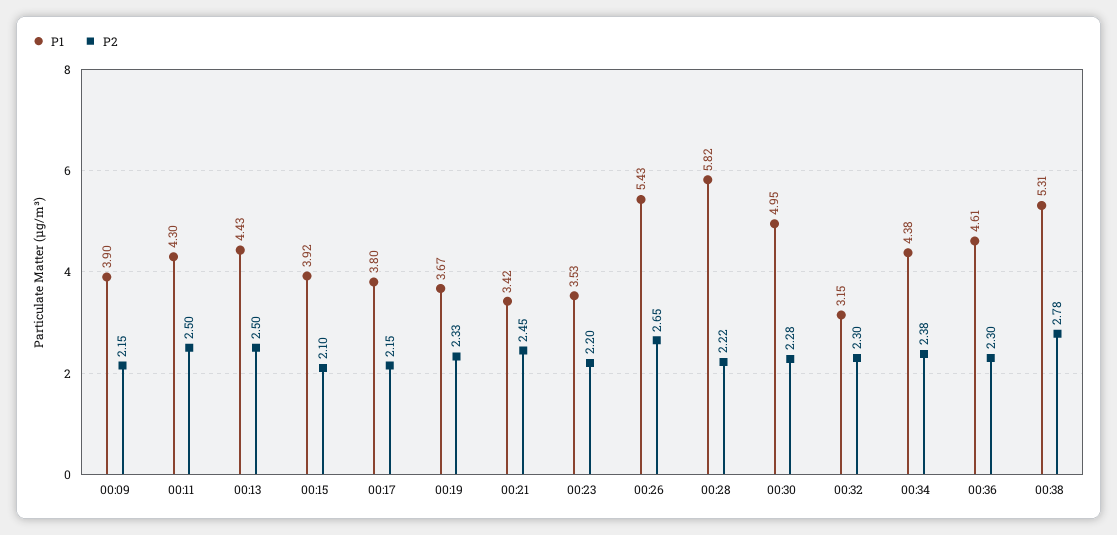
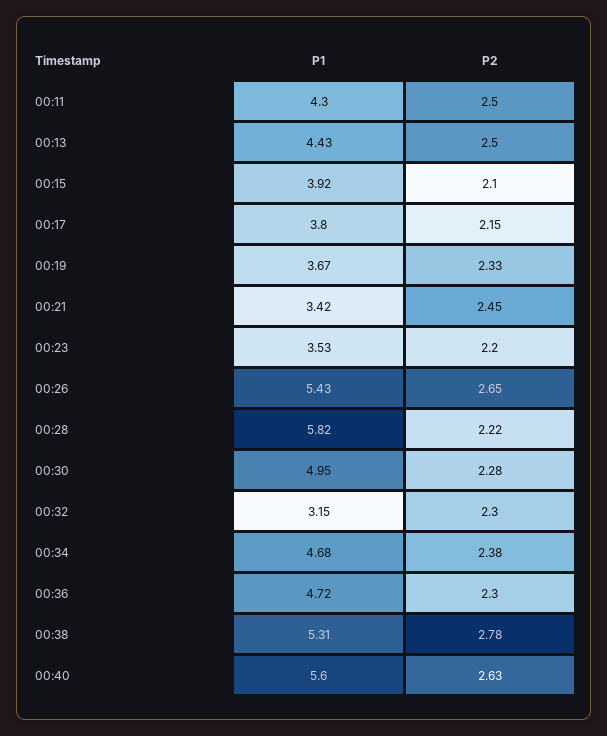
P1, 00:09: 3.9 -> none
P2, 00:09: 2.15 -> none
P1, 00:34: 4.38 -> 4.68
P1, 00:36: 4.61 -> 4.72
P1, 00:40: none -> 5.6
P2, 00:40: none -> 2.63

